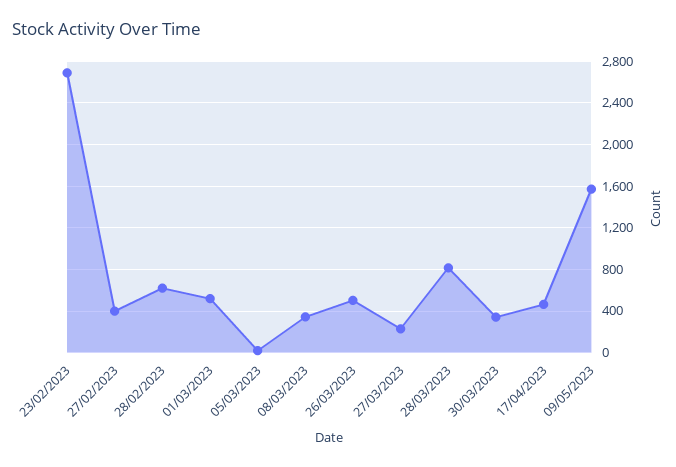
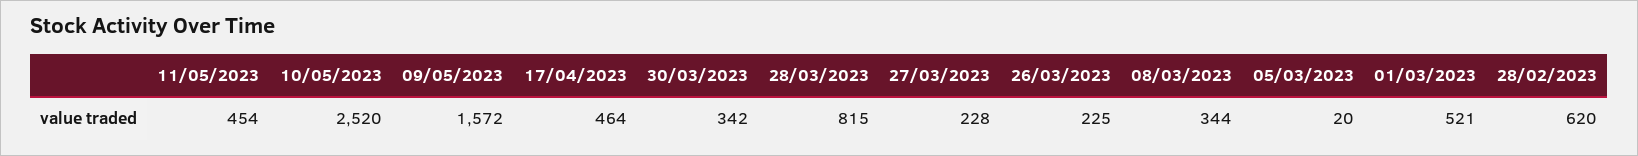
23/02/2023: 2700 -> none
27/02/2023: 400 -> none
26/03/2023: 500 -> 225
11/05/2023: none -> 454
10/05/2023: none -> 2520

